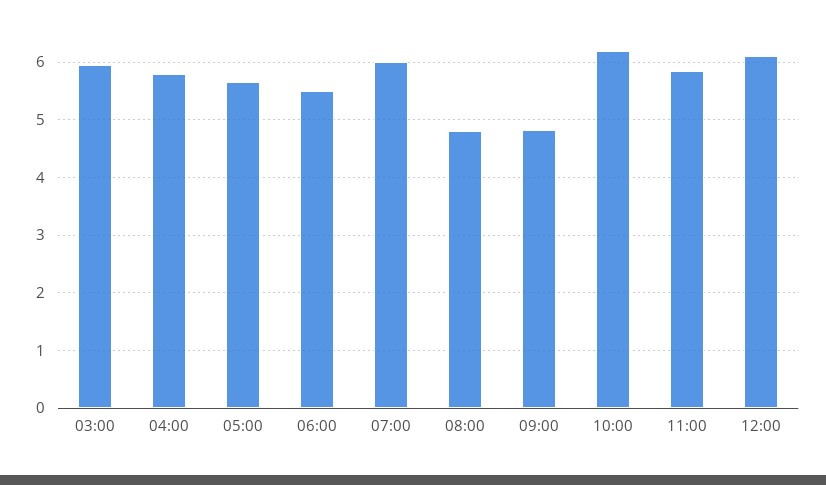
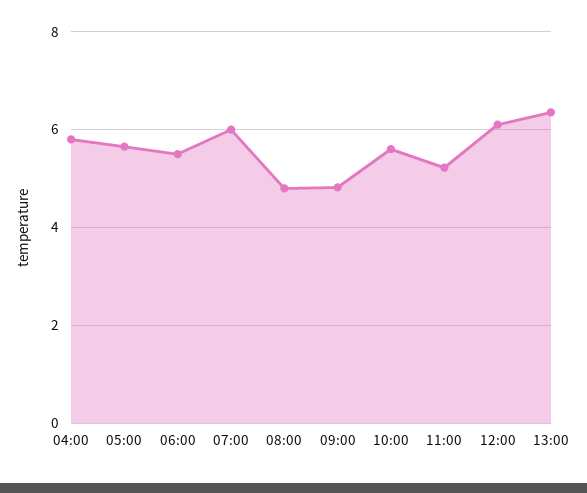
03:00: 6 -> none
10:00: 6.2 -> 5.6
11:00: 5.8 -> 5.2
13:00: none -> 6.4

